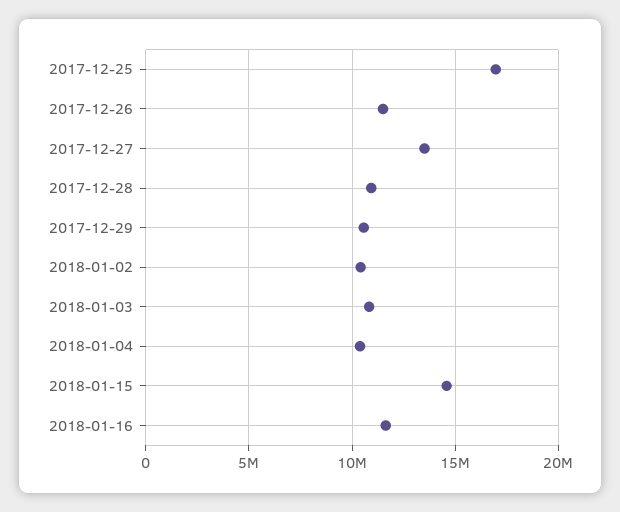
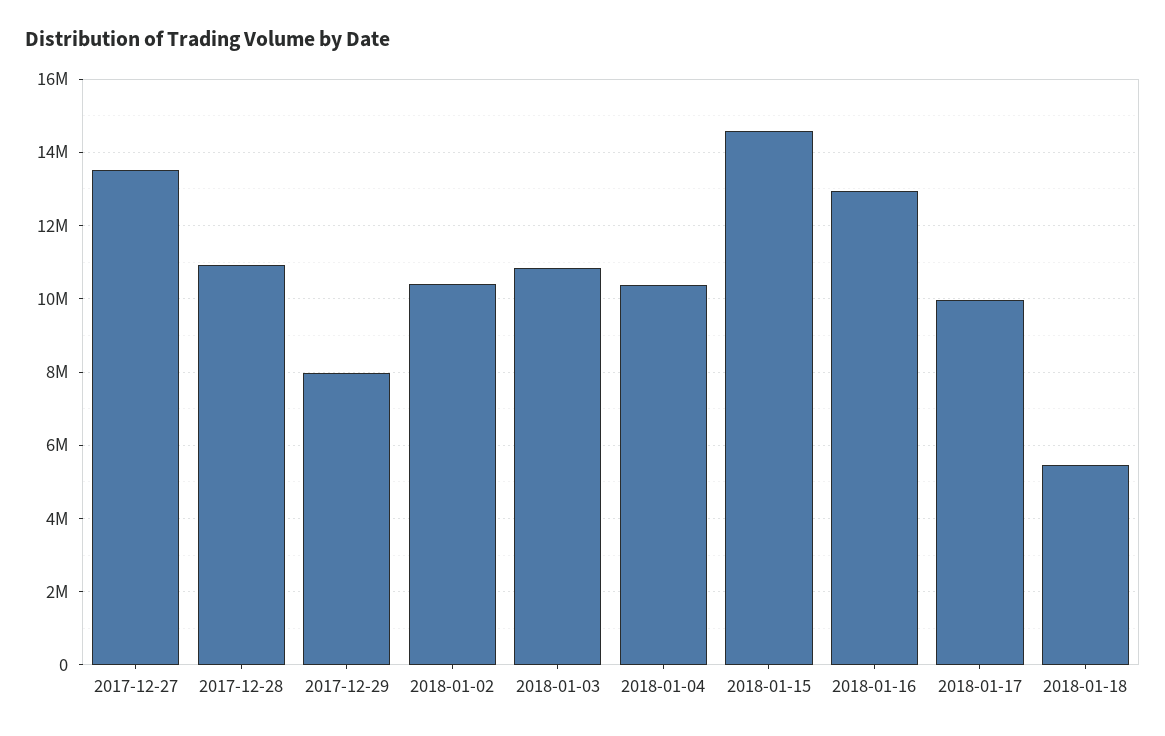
2017-12-25: 17000000 -> none
2017-12-26: 11500000 -> none
2017-12-29: 10500000 -> 8000000
2018-01-16: 11500000 -> 13000000
2018-01-17: none -> 10000000
2018-01-18: none -> 5400000

